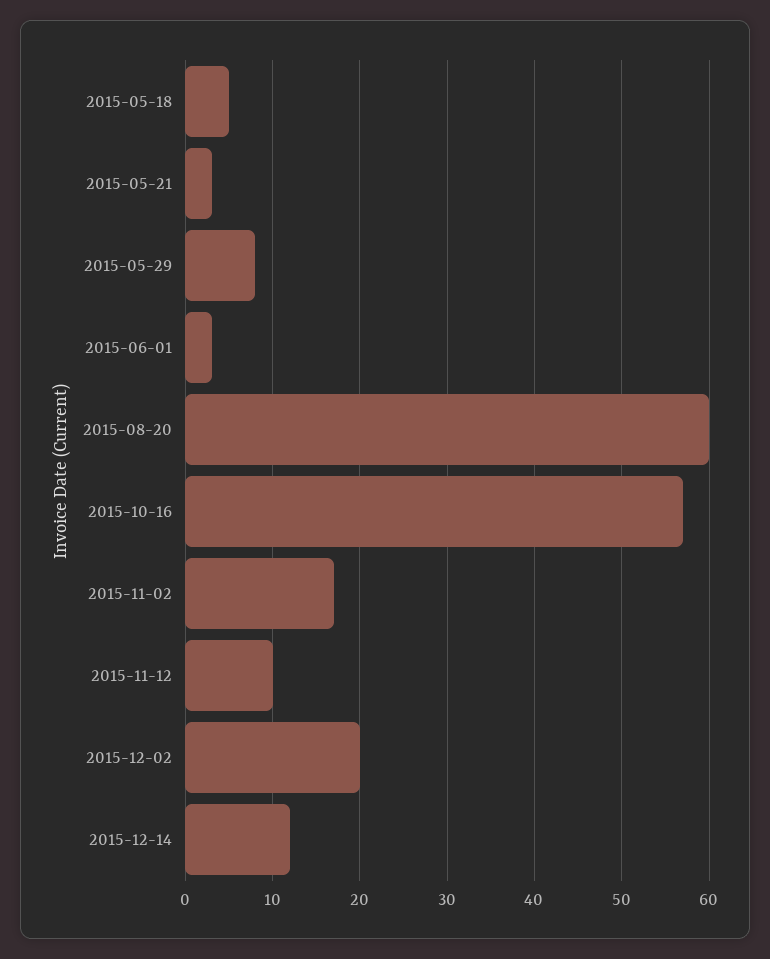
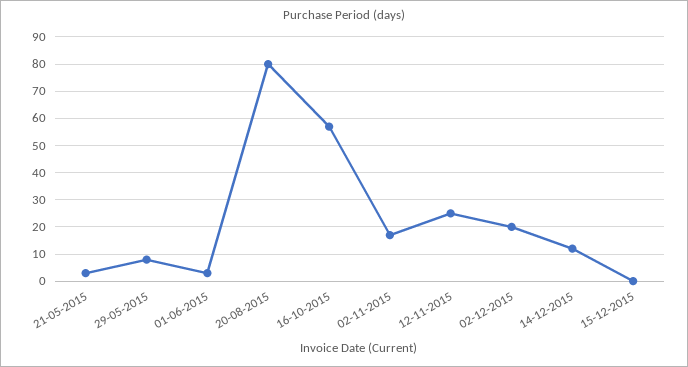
2015-05-18: 5 -> none
2015-08-20: 60 -> 80
2015-11-12: 10 -> 25
15-12-2015: none -> 0

